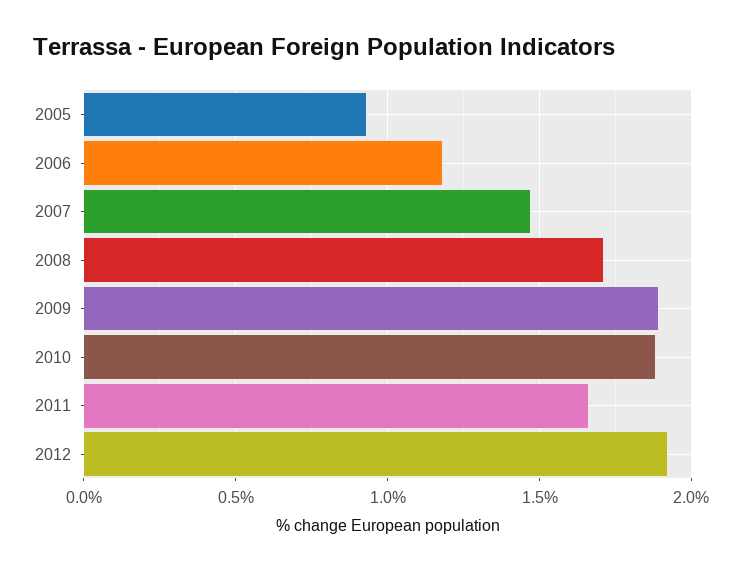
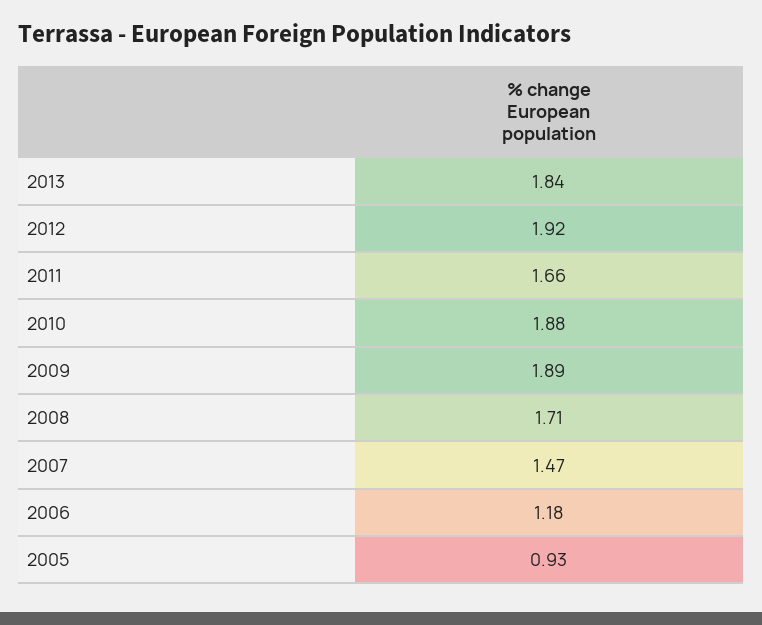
2013: none -> 1.84

